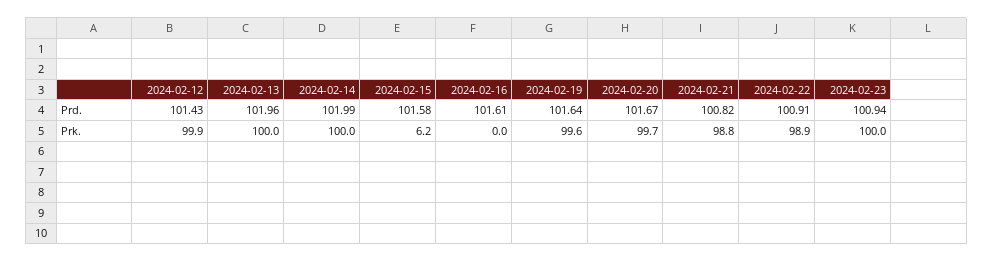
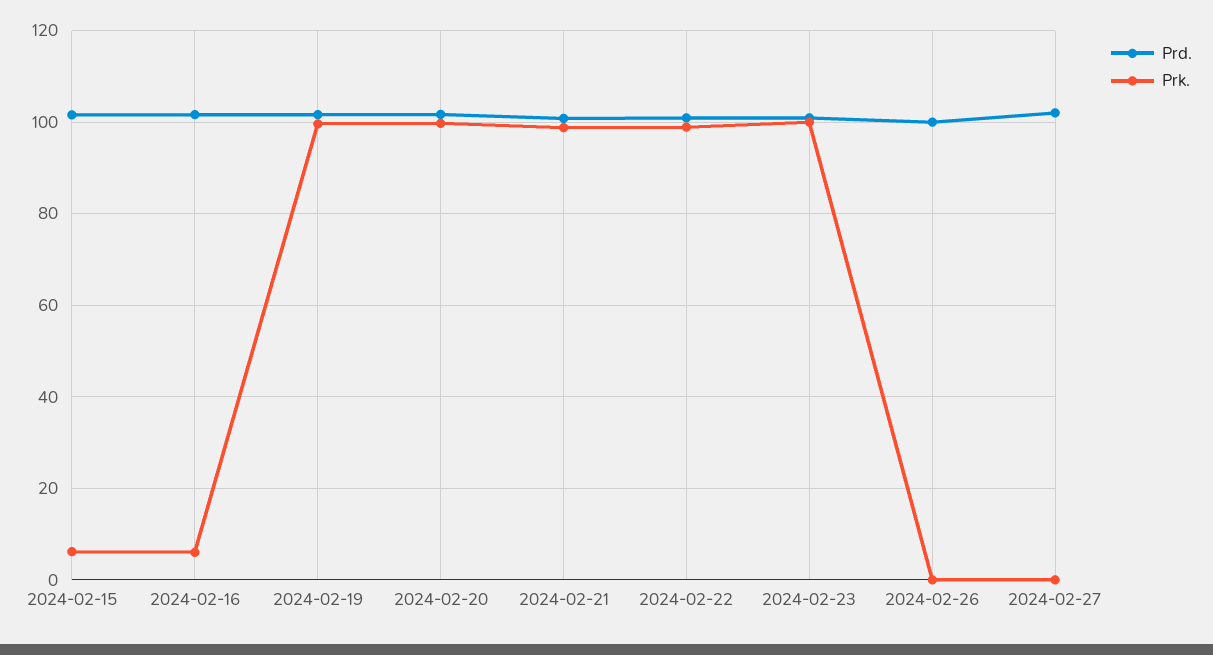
Prd., 2024-02-12: 101.43 -> none
Prd., 2024-02-13: 101.96 -> none
Prd., 2024-02-14: 101.99 -> none
Prk., 2024-02-12: 99.9 -> none
Prk., 2024-02-13: 100 -> none
Prk., 2024-02-14: 100 -> none
Prk., 2024-02-16: 0 -> 6
Prd., 2024-02-26: none -> 100
Prk., 2024-02-26: none -> 0
Prd., 2024-02-27: none -> 102
Prk., 2024-02-27: none -> 0

